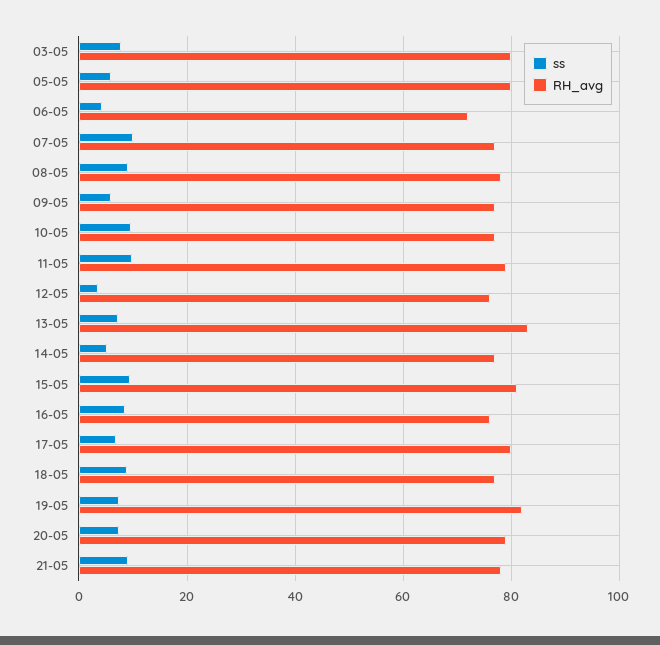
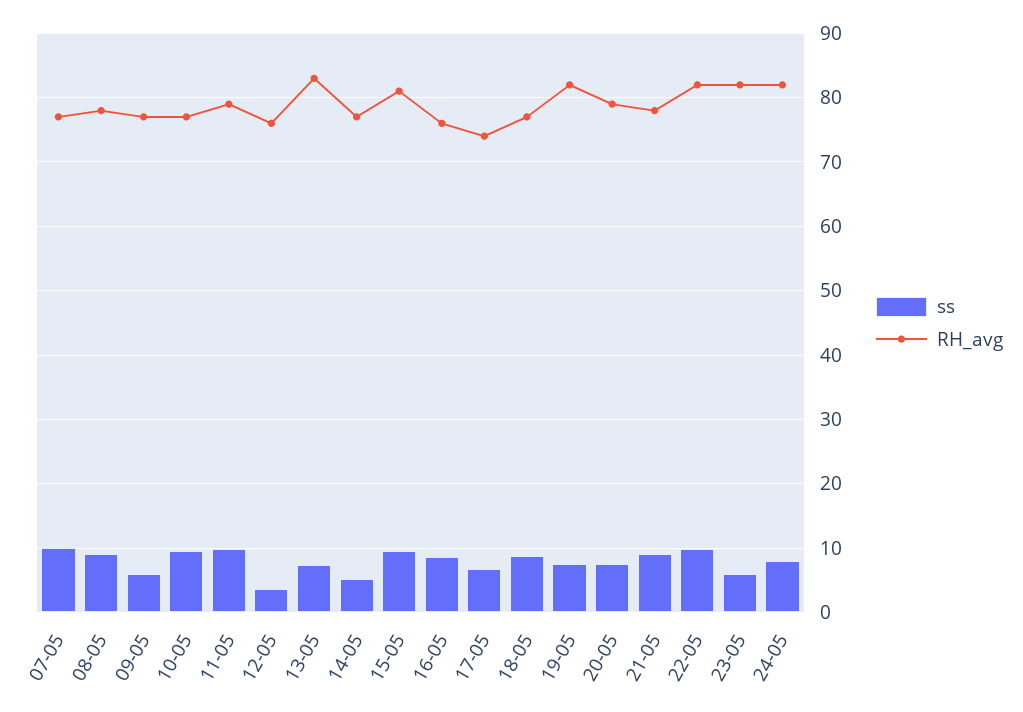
ss, 03-05: 8 -> none
RH_avg, 03-05: 80 -> none
ss, 05-05: 6 -> none
RH_avg, 05-05: 80 -> none
ss, 06-05: 4 -> none
RH_avg, 06-05: 72 -> none
RH_avg, 17-05: 80 -> 74
ss, 22-05: none -> 10
RH_avg, 22-05: none -> 82
ss, 23-05: none -> 6
RH_avg, 23-05: none -> 82
ss, 24-05: none -> 8
RH_avg, 24-05: none -> 82

